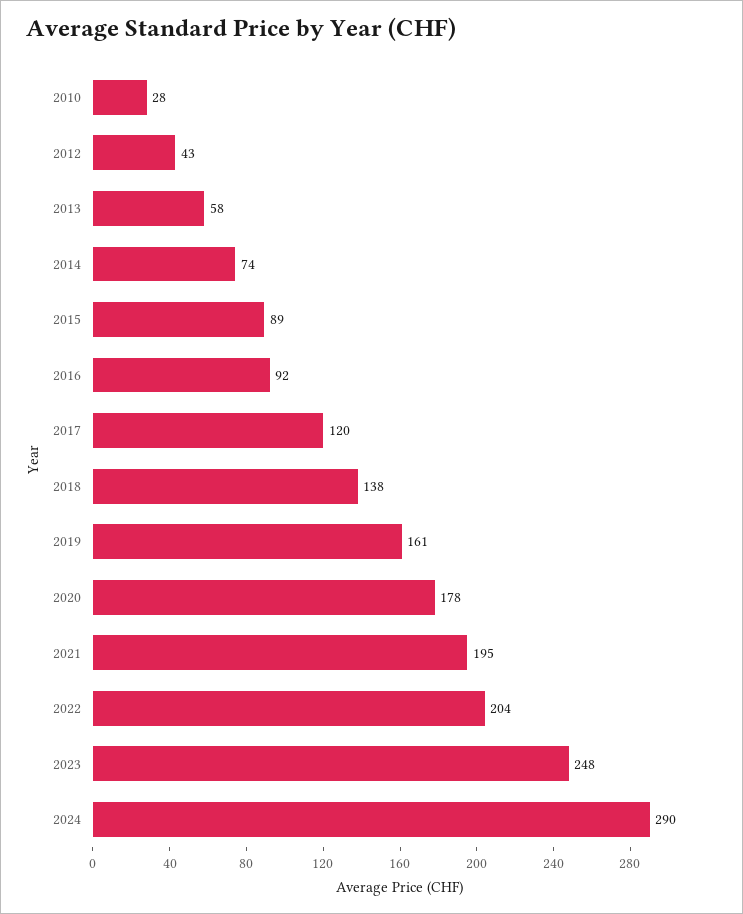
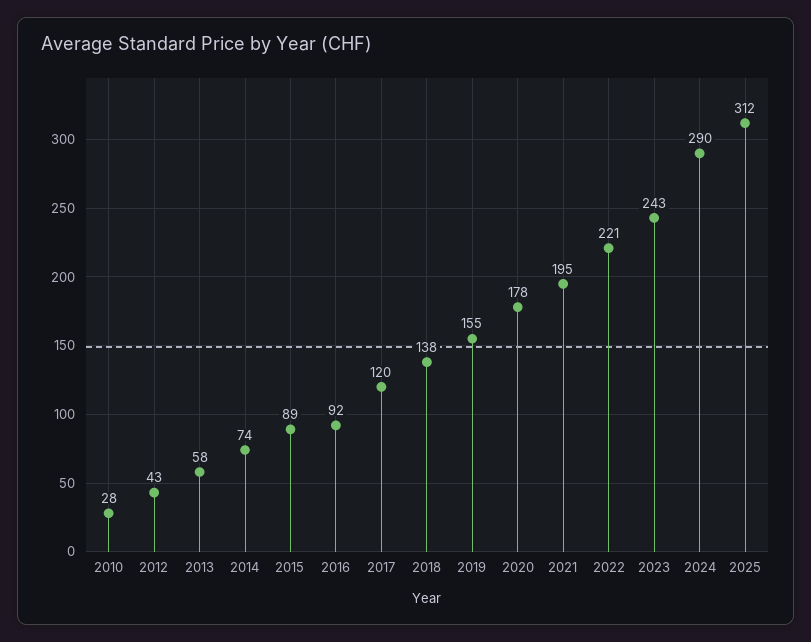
2019: 161 -> 155
2022: 204 -> 221
2023: 248 -> 243
2025: none -> 312

